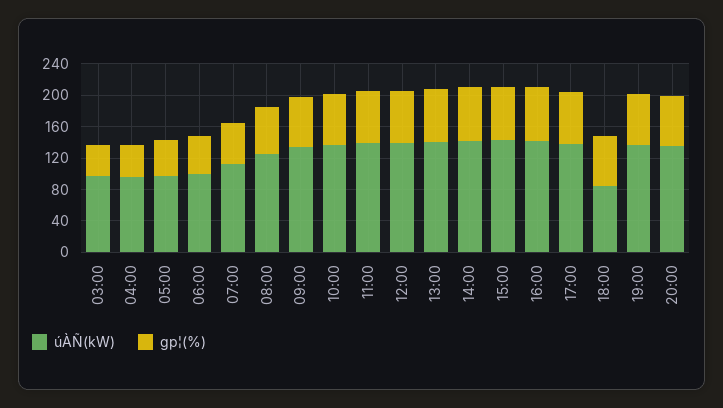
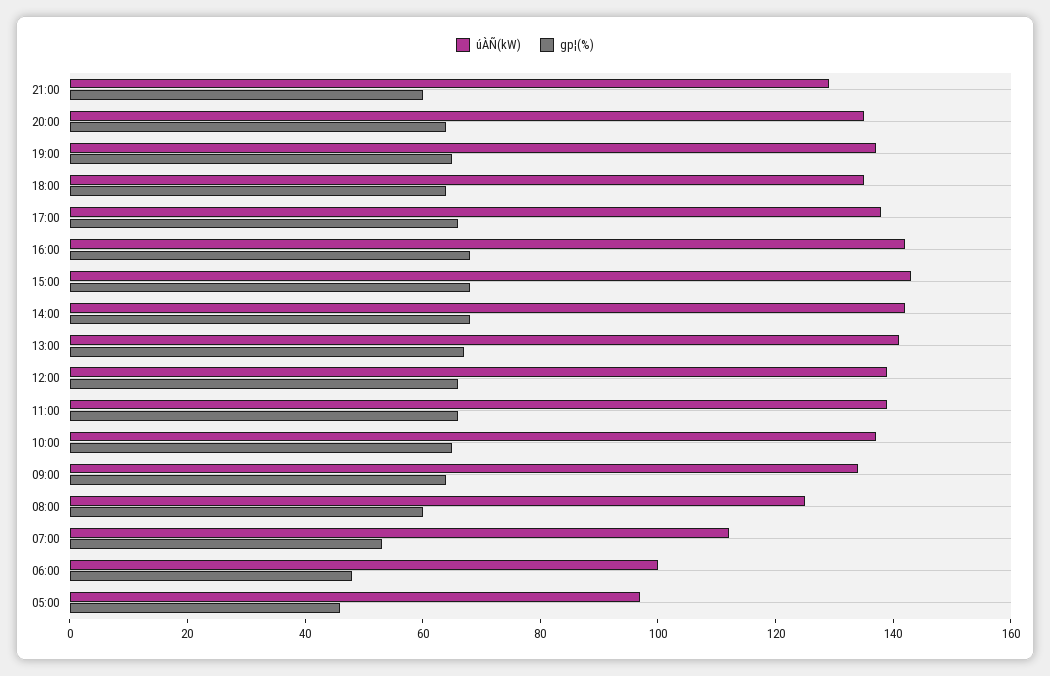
úÀÑ(kW), 03:00: 100 -> none
gp¦(%), 03:00: 40 -> none
úÀÑ(kW), 04:00: 100 -> none
gp¦(%), 04:00: 40 -> none
úÀÑ(kW), 18:00: 80 -> 135
úÀÑ(kW), 21:00: none -> 130
gp¦(%), 21:00: none -> 60

